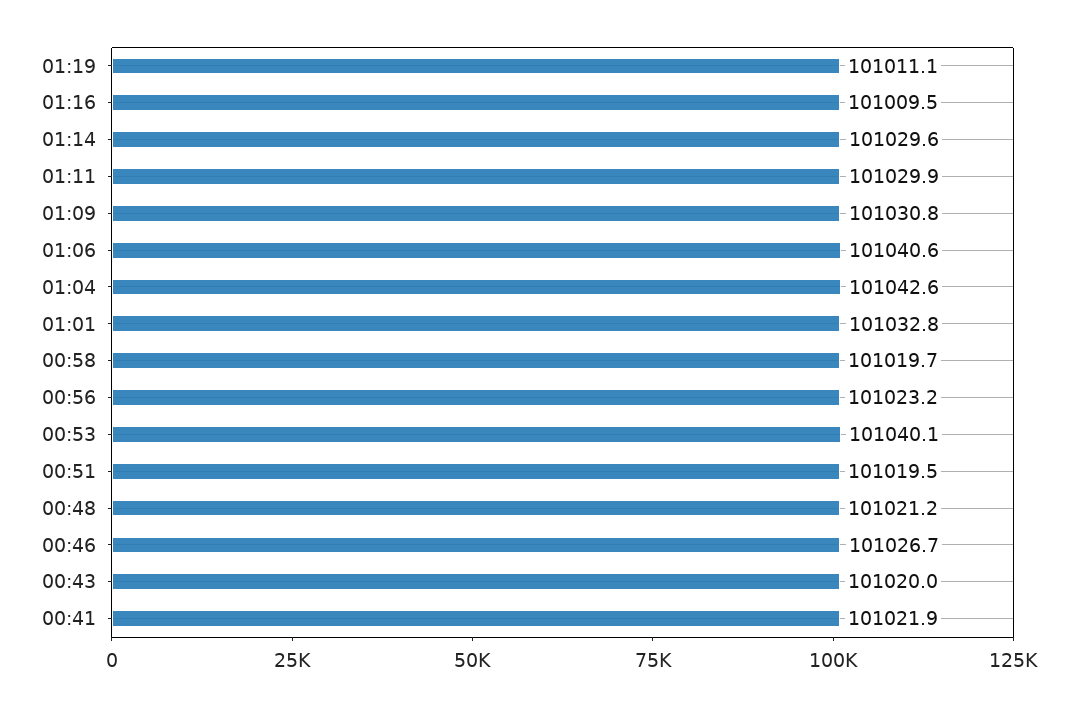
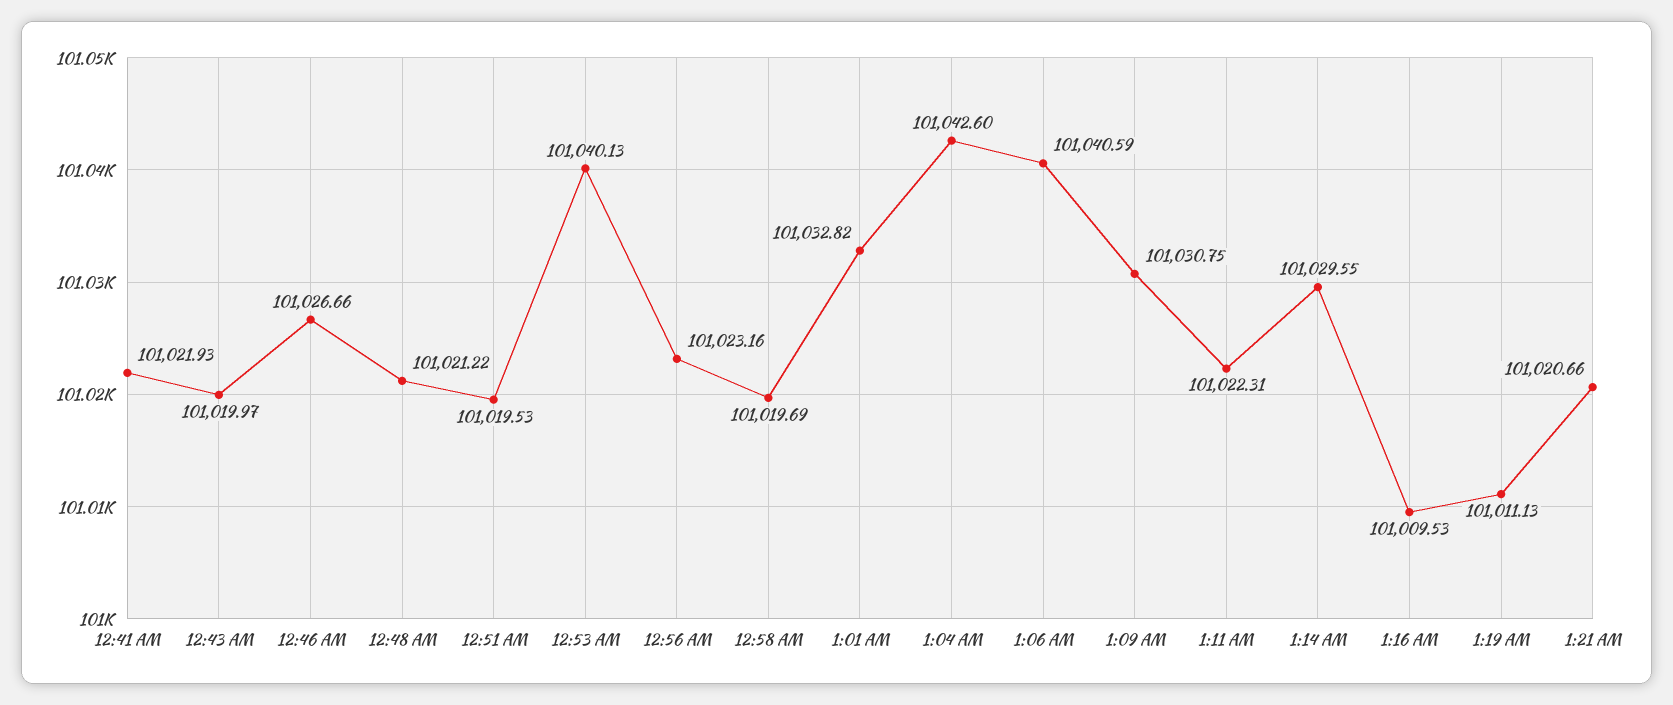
01:11: 101029.9 -> 101022.31
1:21 AM: none -> 101020.66

